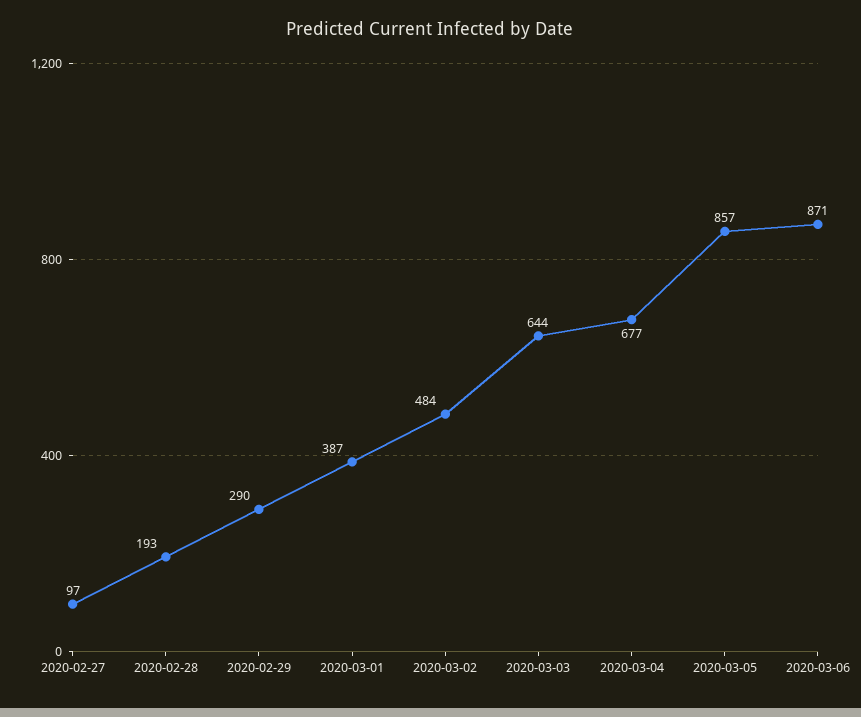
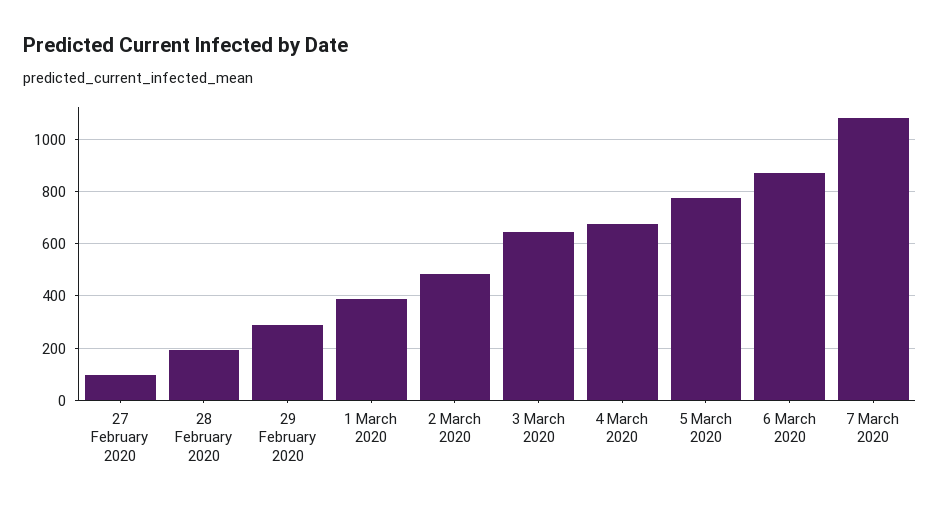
2020-03-05: 857 -> 775
7 March 2020: none -> 1075

